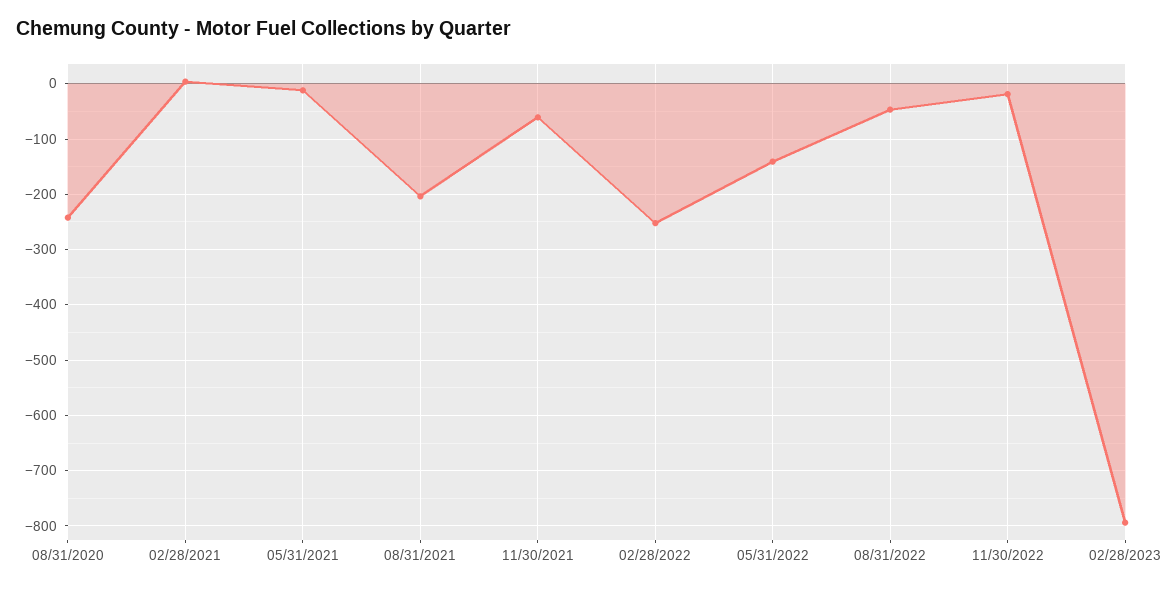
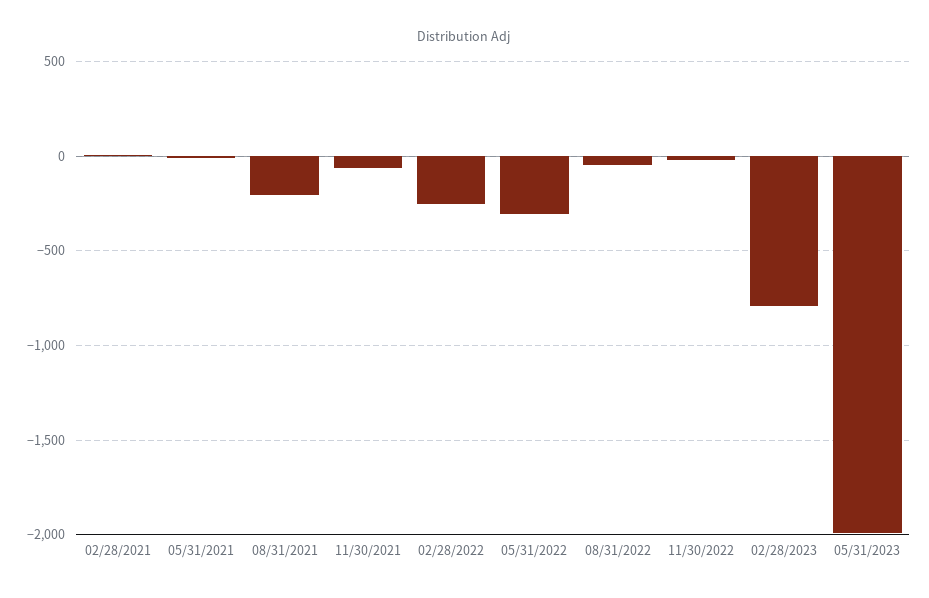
08/31/2020: -240 -> none
05/31/2022: -140 -> -300
05/31/2023: none -> -2000

